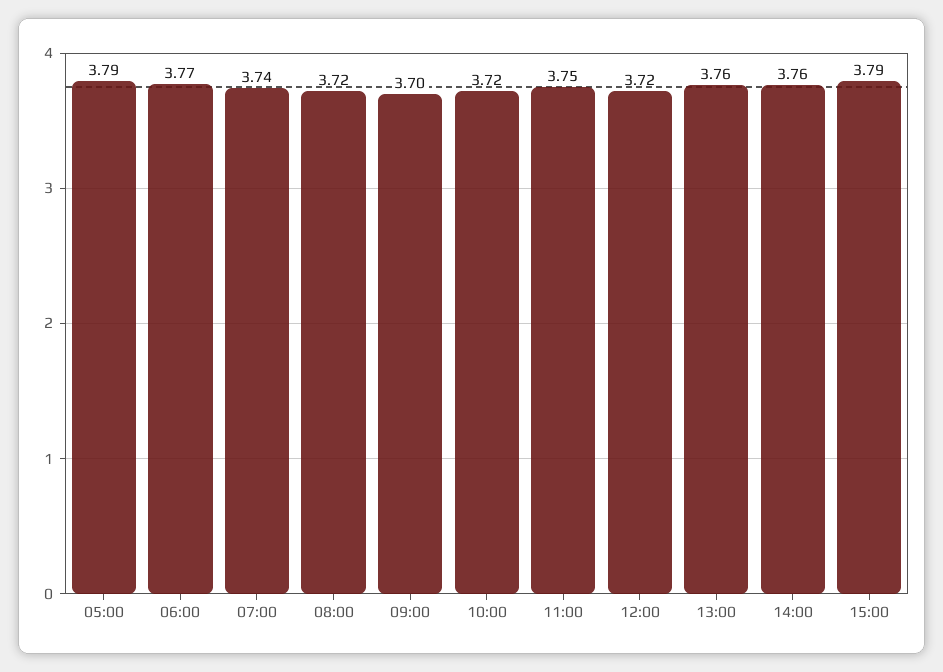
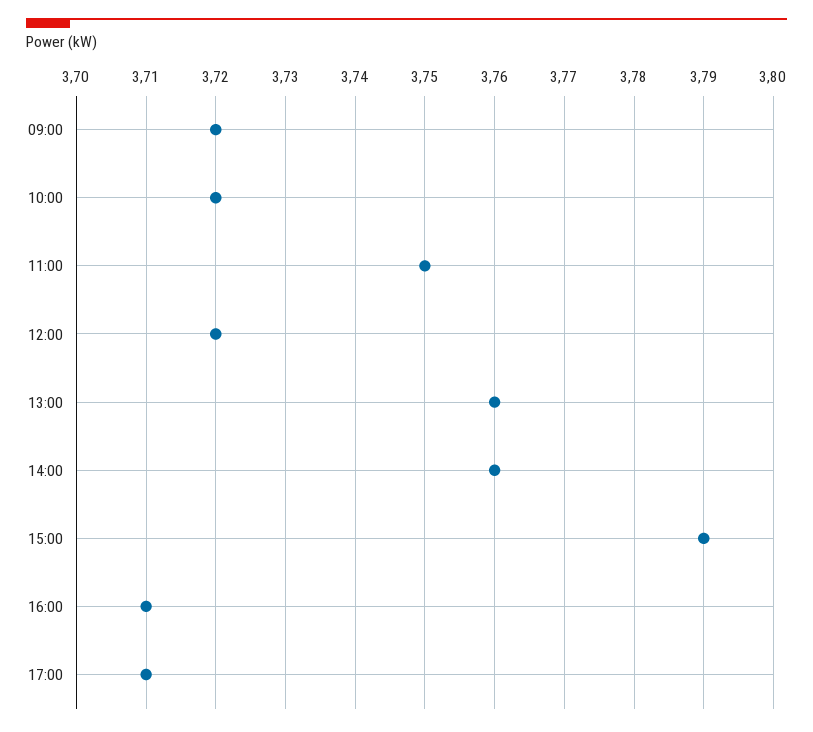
05:00: 3.79 -> none
06:00: 3.77 -> none
07:00: 3.74 -> none
08:00: 3.72 -> none
09:00: 3.7 -> 3.72
16:00: none -> 3.71
17:00: none -> 3.71

